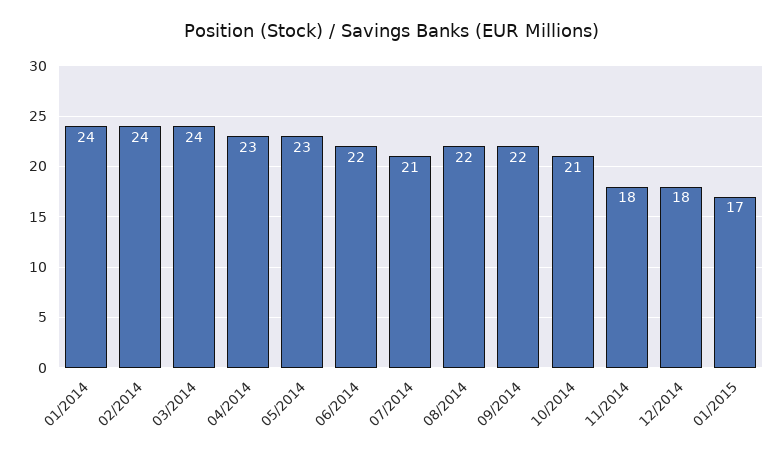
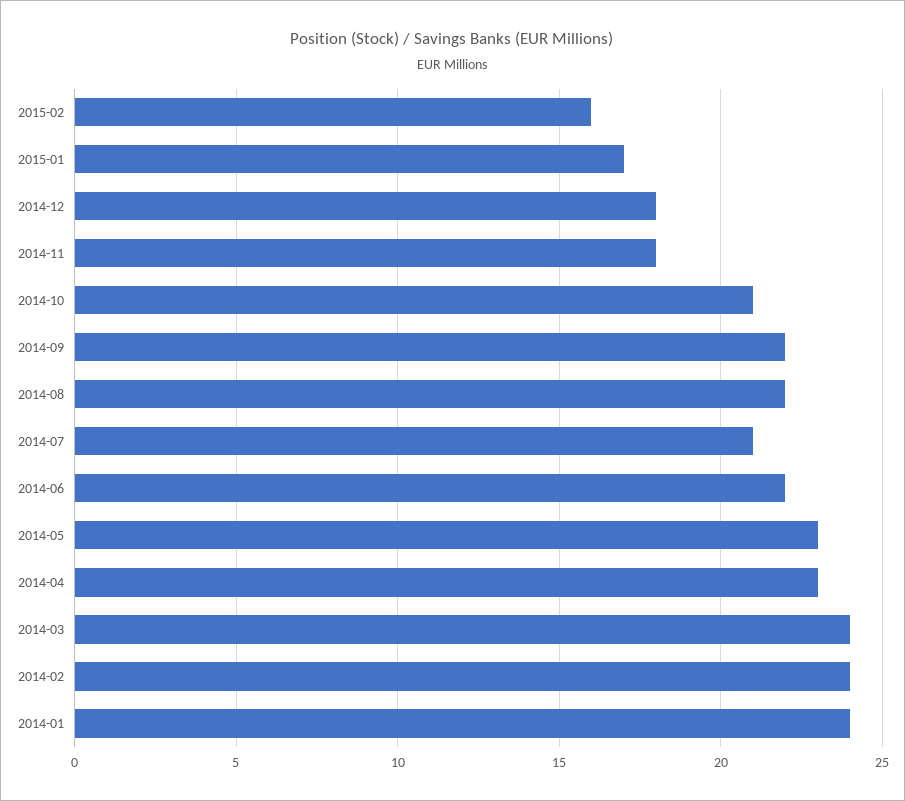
2015-02: none -> 16

